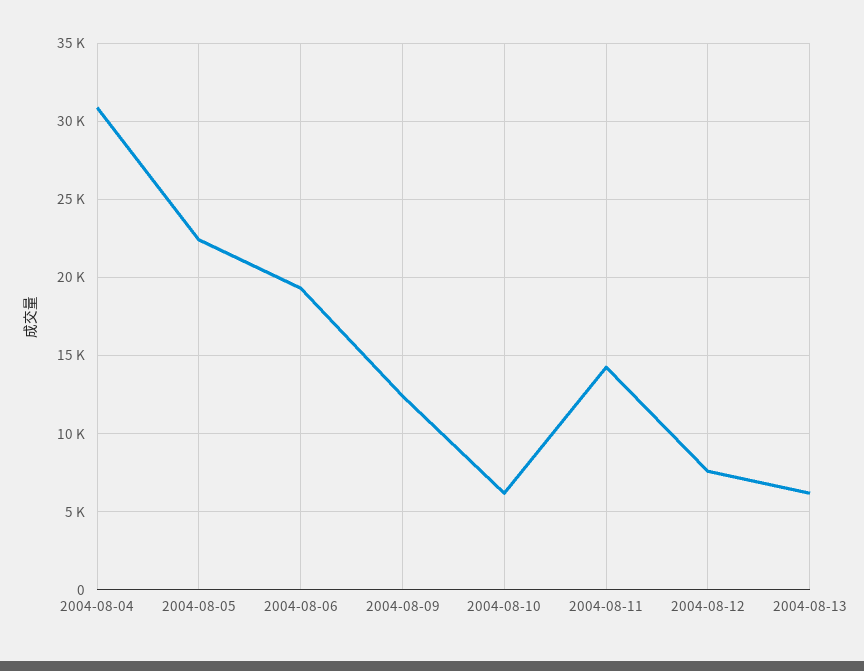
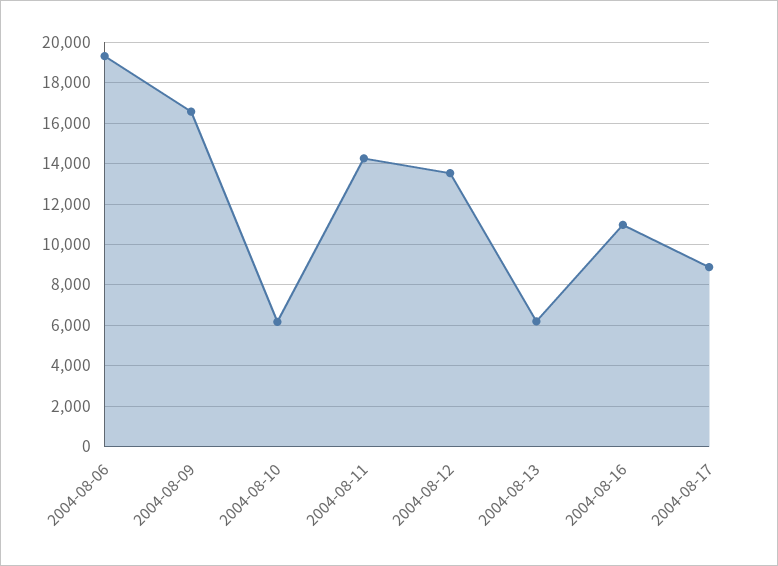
2004-08-04: 31000 -> none
2004-08-05: 22500 -> none
2004-08-09: 12500 -> 16500
2004-08-12: 7500 -> 13500
2004-08-16: none -> 11000
2004-08-17: none -> 9000

